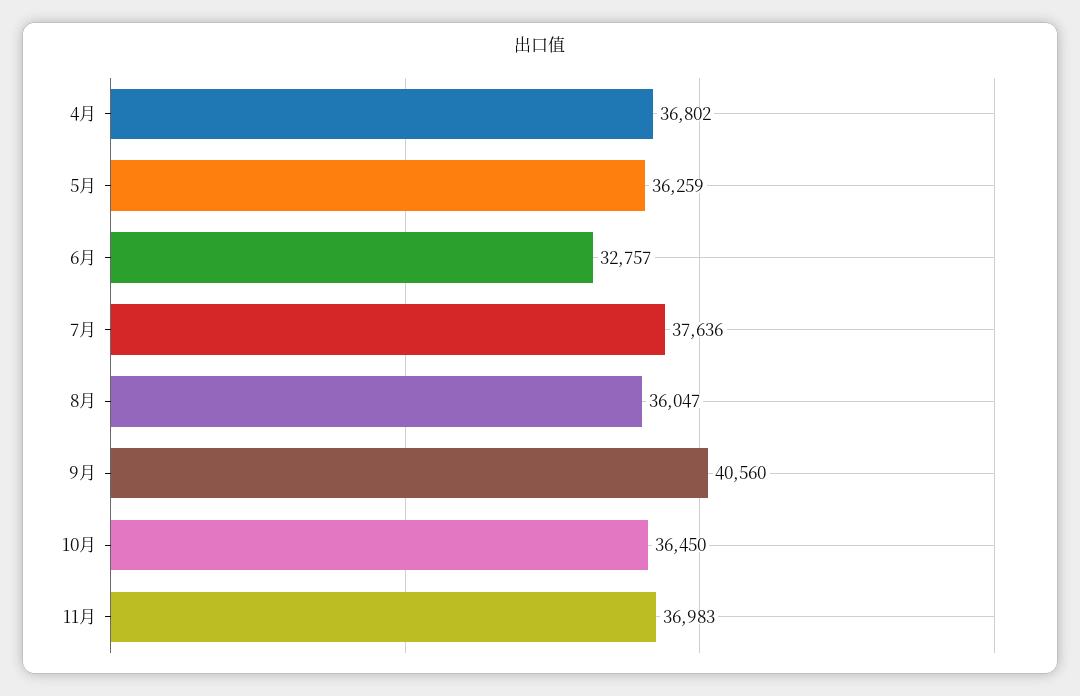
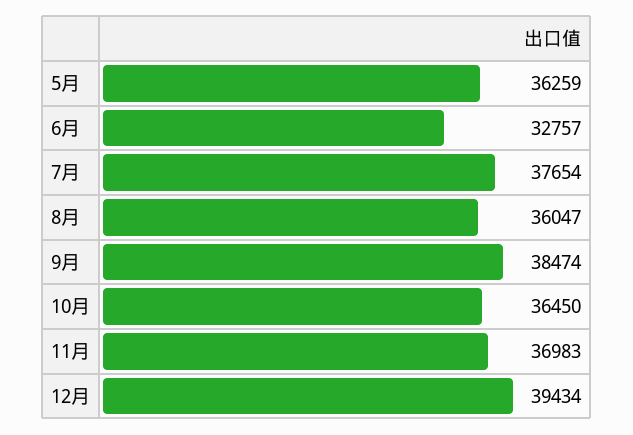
4月: 36802 -> none
7月: 37636 -> 37654
9月: 40560 -> 38474
12月: none -> 39434

